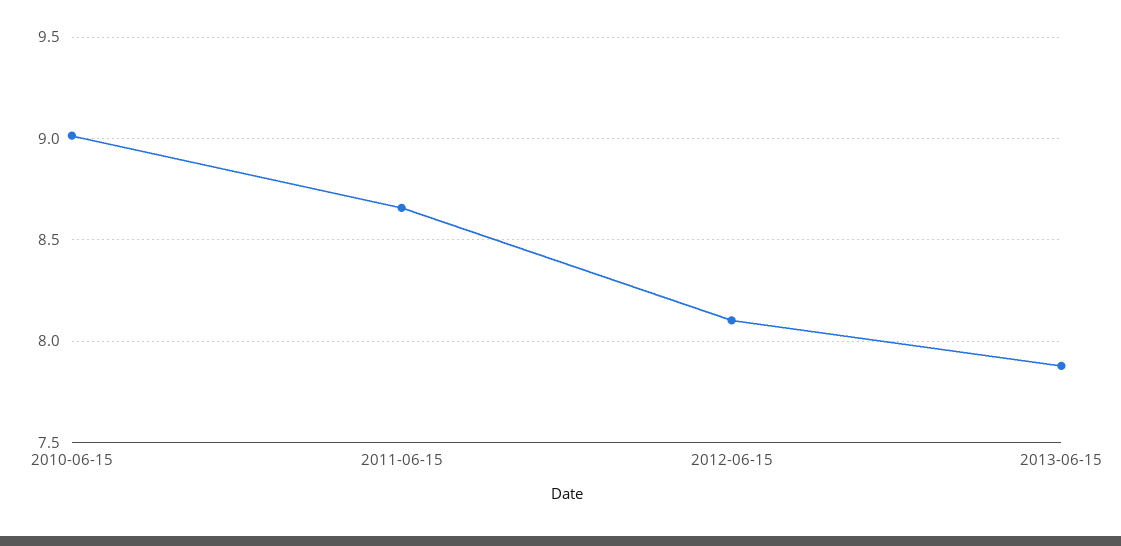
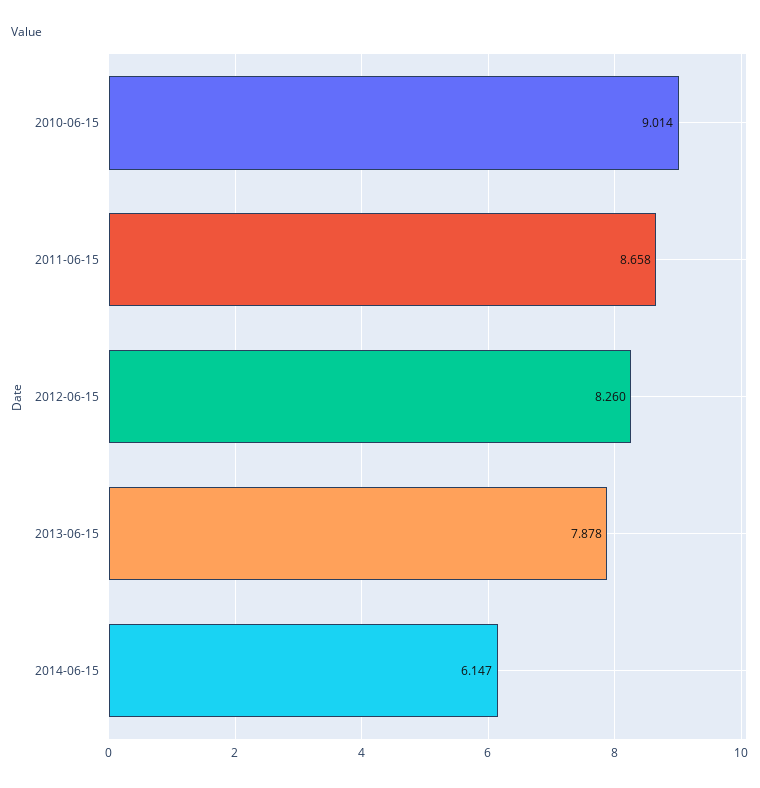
2012-06-15: 8.1 -> 8.26
2014-06-15: none -> 6.147

